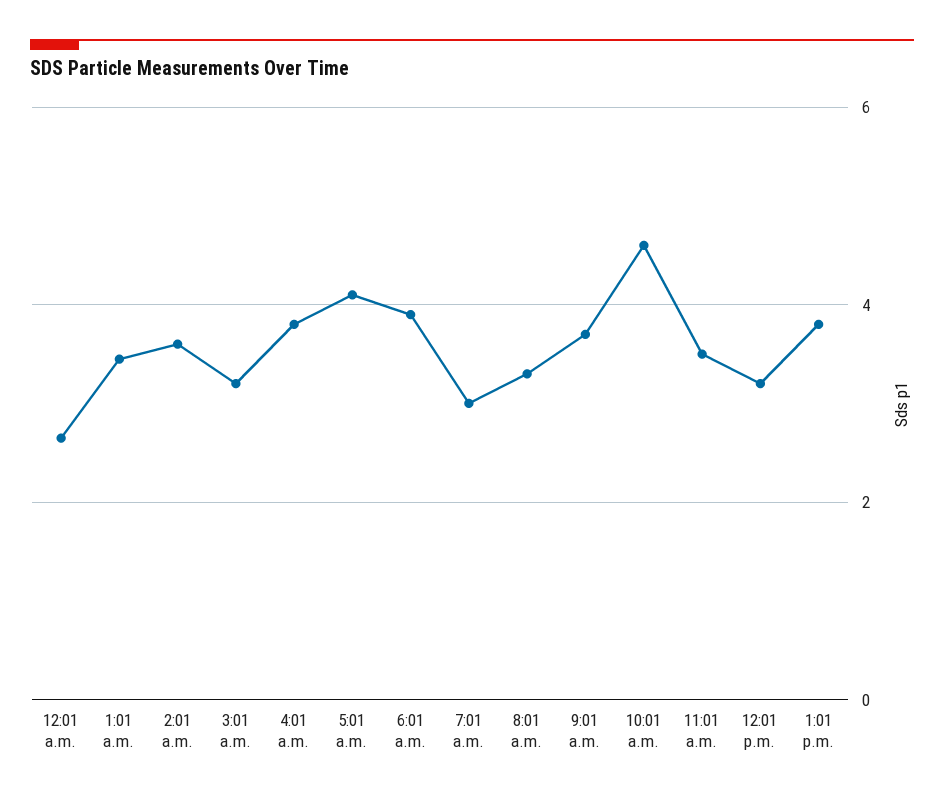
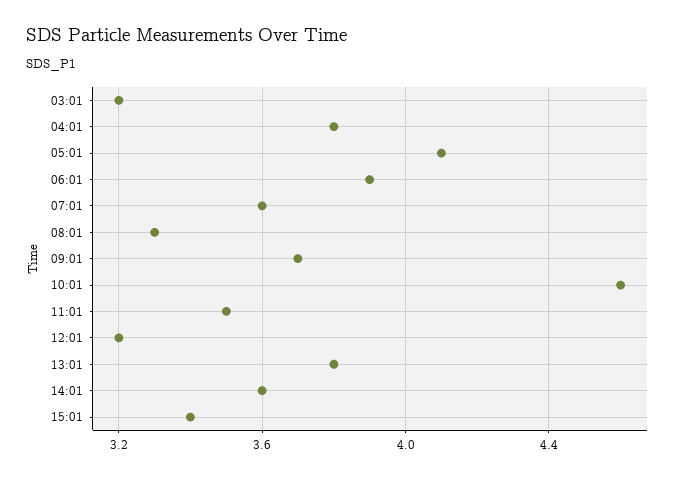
12:01 a.m.: 2.6 -> none
1:01 a.m.: 3.4 -> none
2:01 a.m.: 3.6 -> none
7:01 a.m.: 3 -> 3.6
14:01: none -> 3.6
15:01: none -> 3.4

